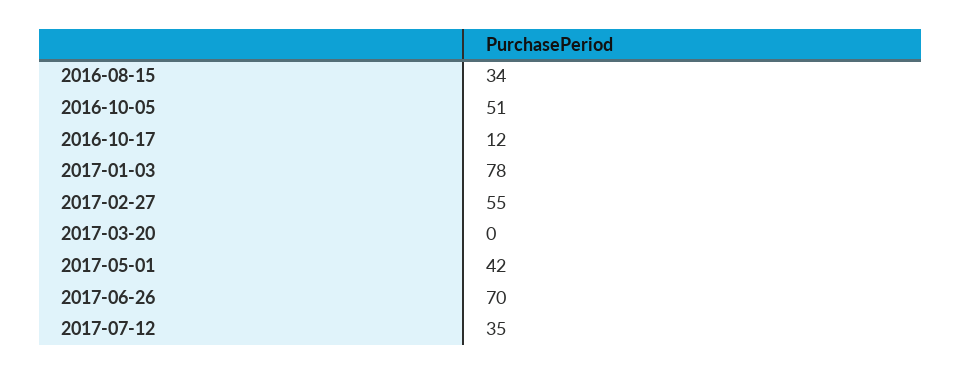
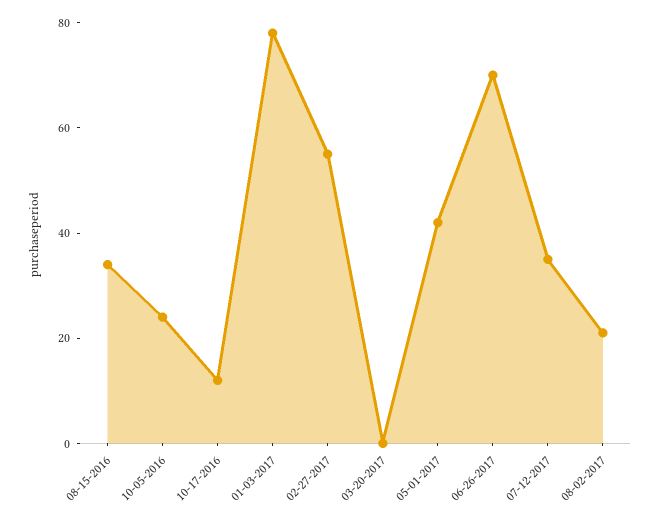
2016-10-05: 51 -> 25
08-02-2017: none -> 20

